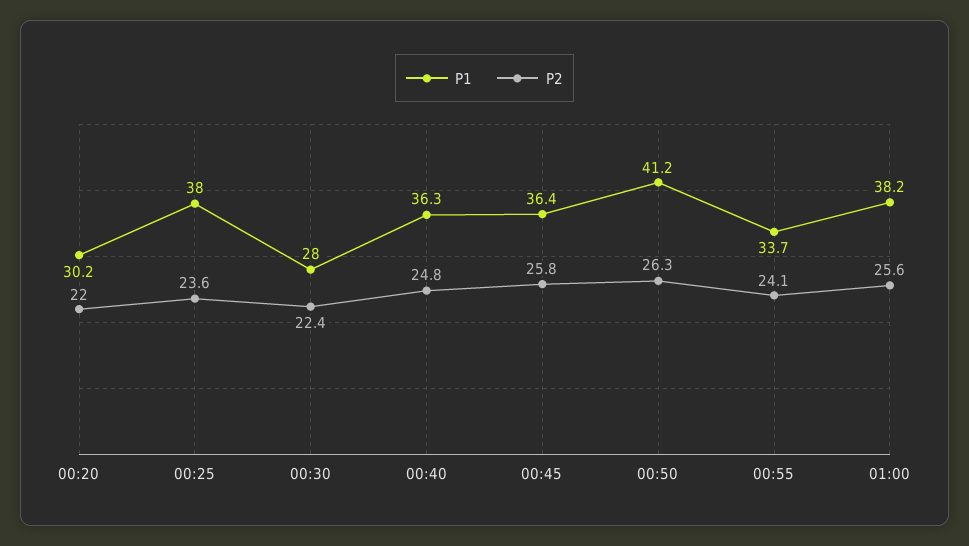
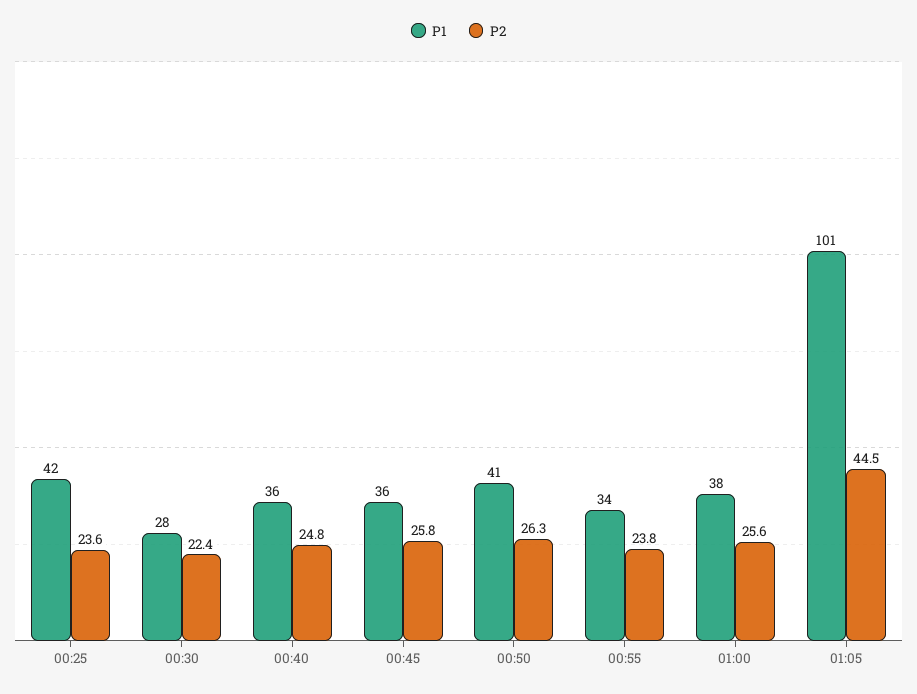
P1, 00:20: 30.2 -> none
P2, 00:20: 22 -> none
P1, 00:25: 38 -> 42
P2, 00:55: 24.1 -> 23.8
P1, 01:05: none -> 101
P2, 01:05: none -> 44.5

